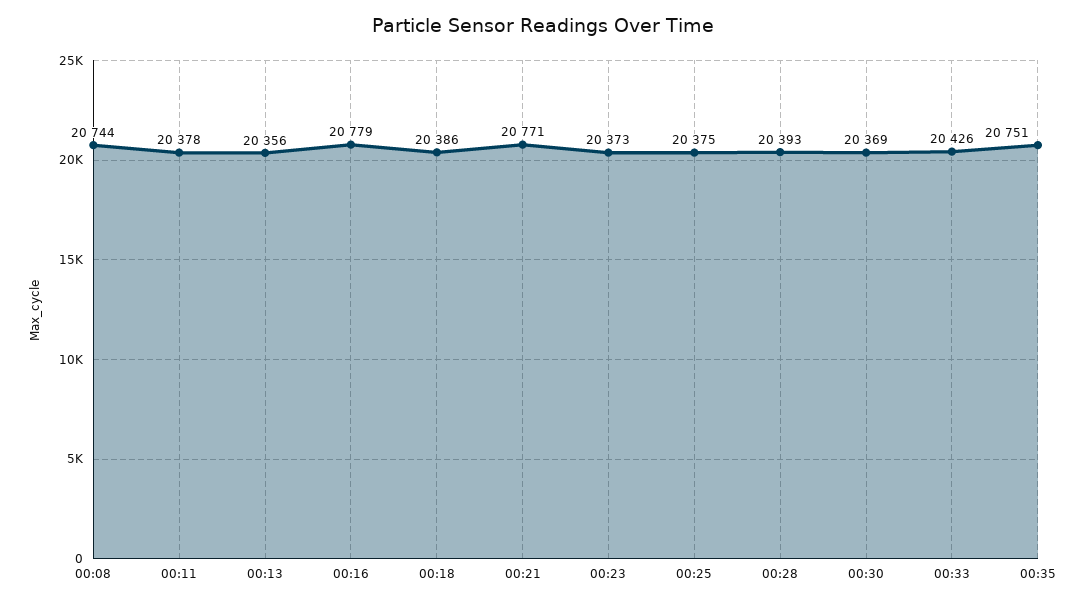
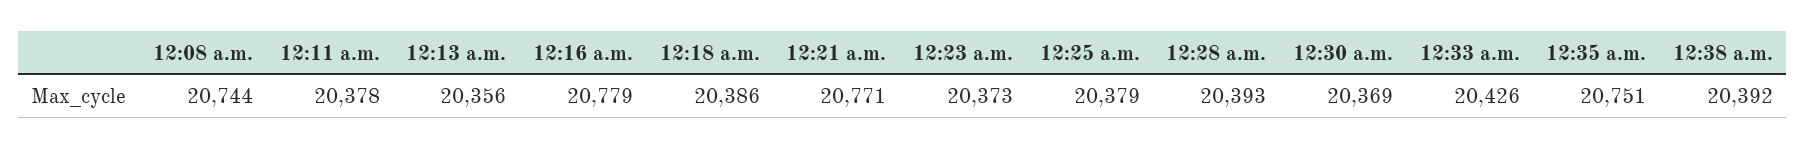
00:25: 20375 -> 20379
12:38 a.m.: none -> 20392

